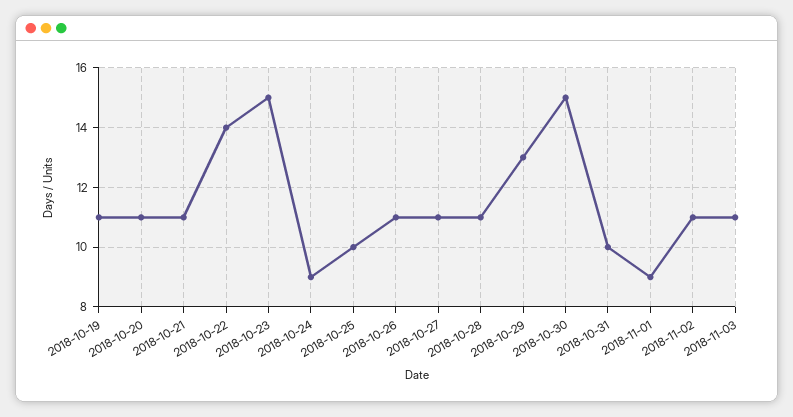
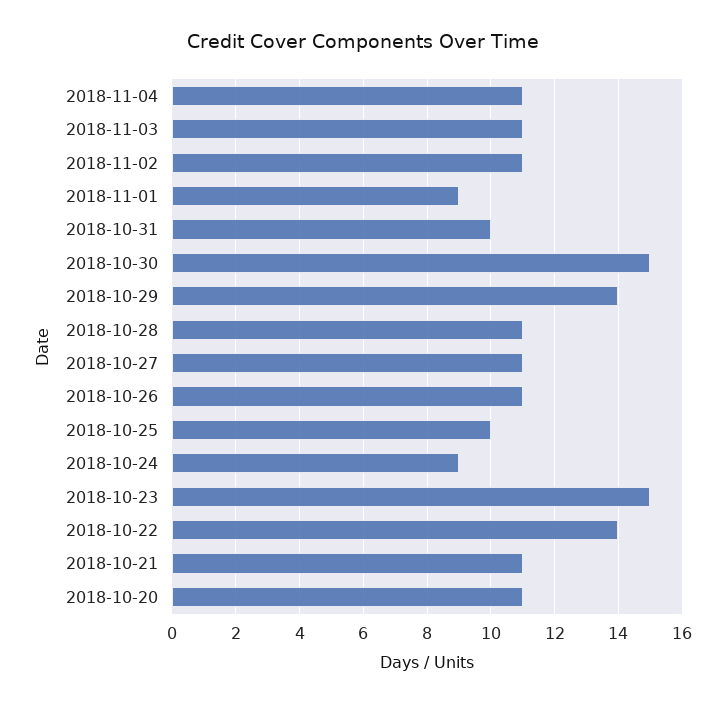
2018-10-19: 11 -> none
2018-10-29: 13 -> 14
2018-11-04: none -> 11

